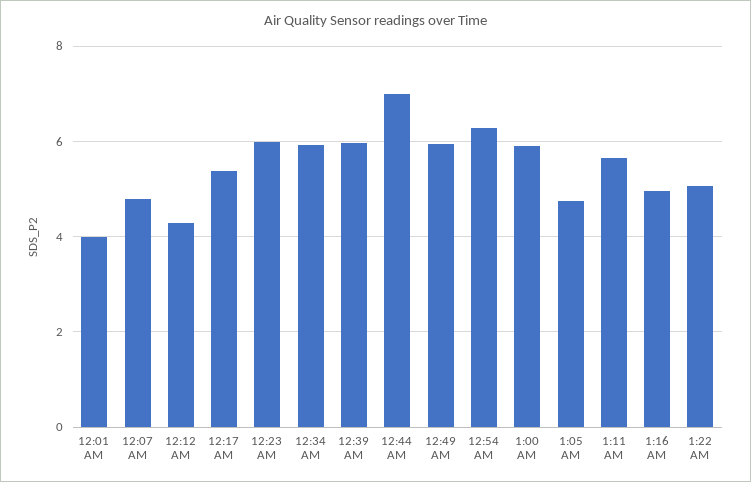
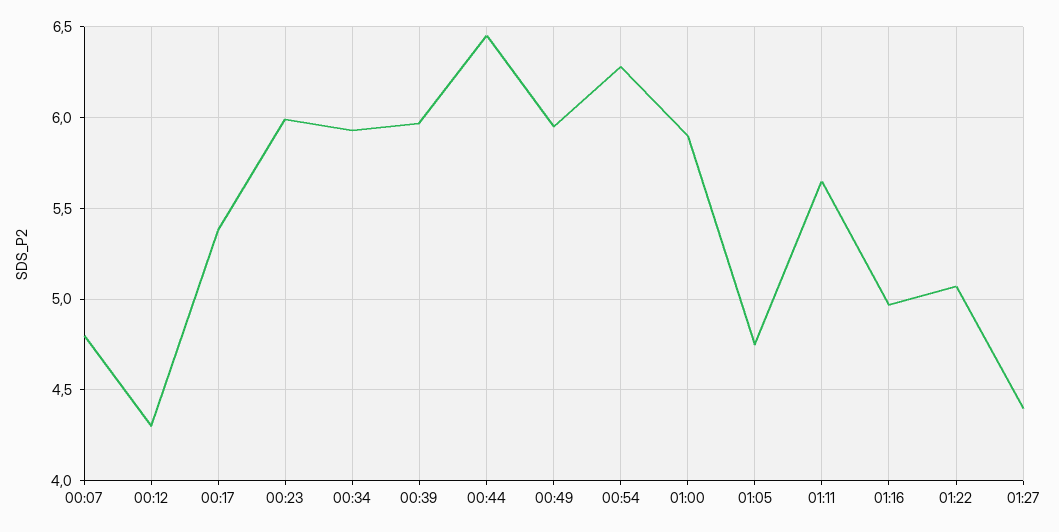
12:01 AM: 4 -> none
12:44 AM: 7 -> 6.45
01:27: none -> 4.4

